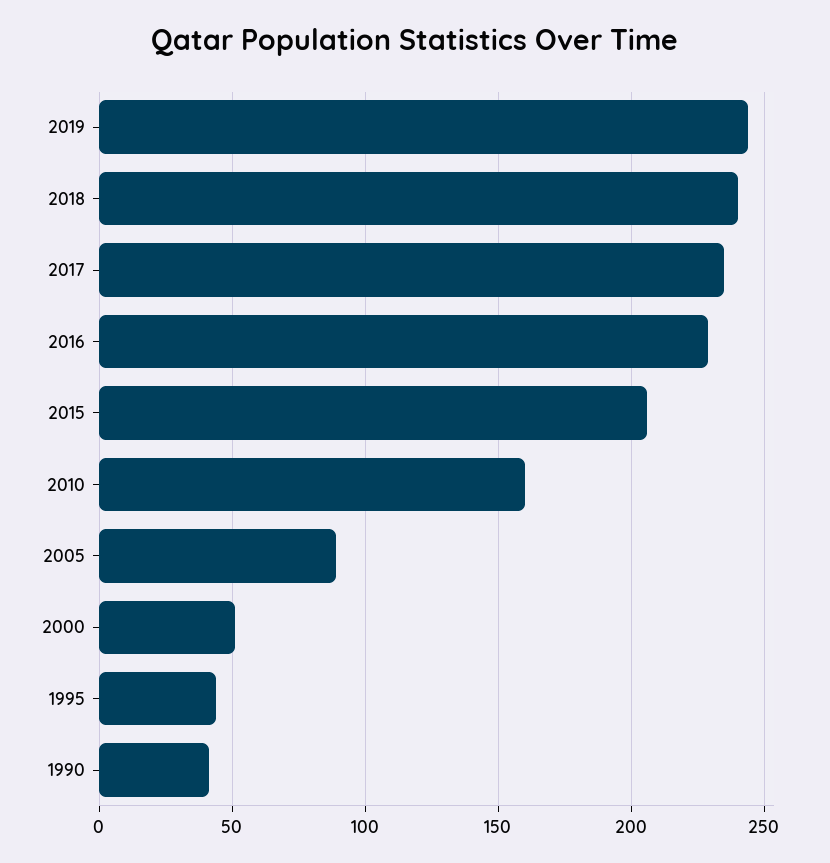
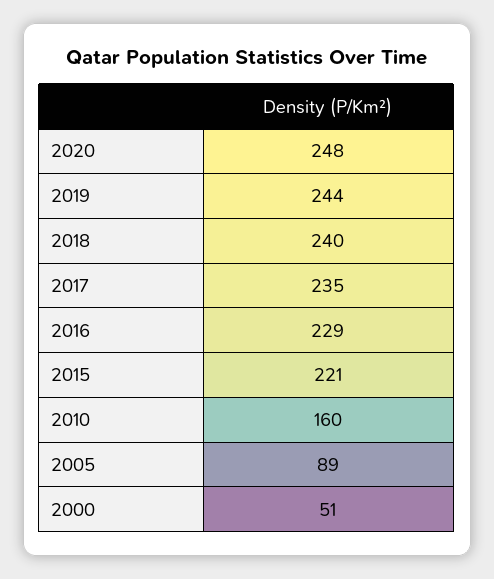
2015: 205 -> 221
1995: 45 -> none
1990: 40 -> none
2020: none -> 248

